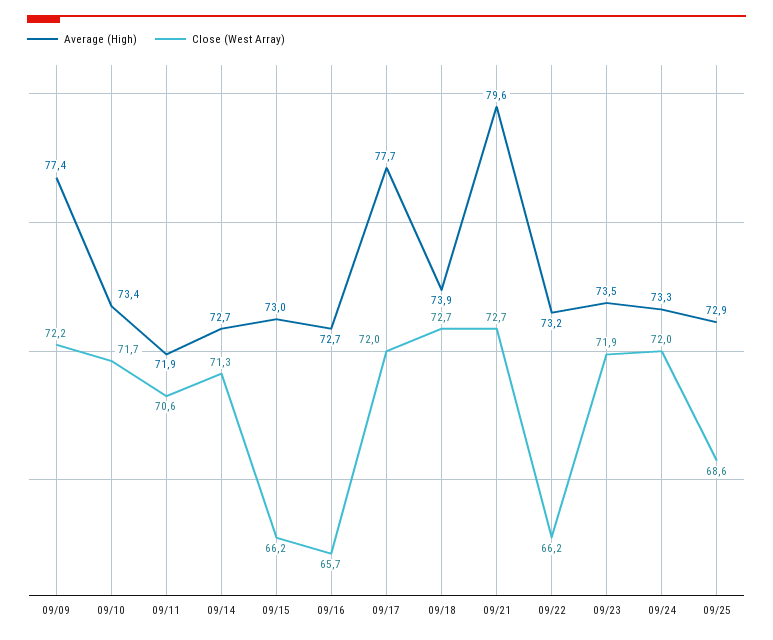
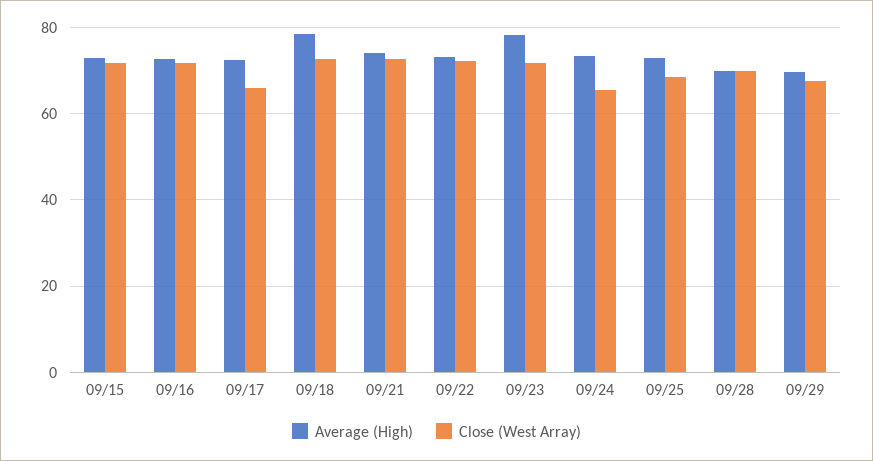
Average (High), 09/09: 77.4 -> none
Close (West Array), 09/09: 72.2 -> none
Average (High), 09/10: 73.4 -> none
Close (West Array), 09/10: 71.7 -> none
Average (High), 09/11: 71.9 -> none
Close (West Array), 09/11: 70.6 -> none
Average (High), 09/14: 72.7 -> none
Close (West Array), 09/14: 71.3 -> none
Close (West Array), 09/15: 66.2 -> 72
Close (West Array), 09/16: 65.7 -> 72
Average (High), 09/17: 77.7 -> 72
Close (West Array), 09/17: 72 -> 66
Average (High), 09/18: 73.9 -> 78
Average (High), 09/21: 79.6 -> 74
Close (West Array), 09/22: 66.2 -> 72
Average (High), 09/23: 73.5 -> 78
Close (West Array), 09/24: 72 -> 66
Average (High), 09/28: none -> 70
Close (West Array), 09/28: none -> 70
Average (High), 09/29: none -> 70
Close (West Array), 09/29: none -> 68

